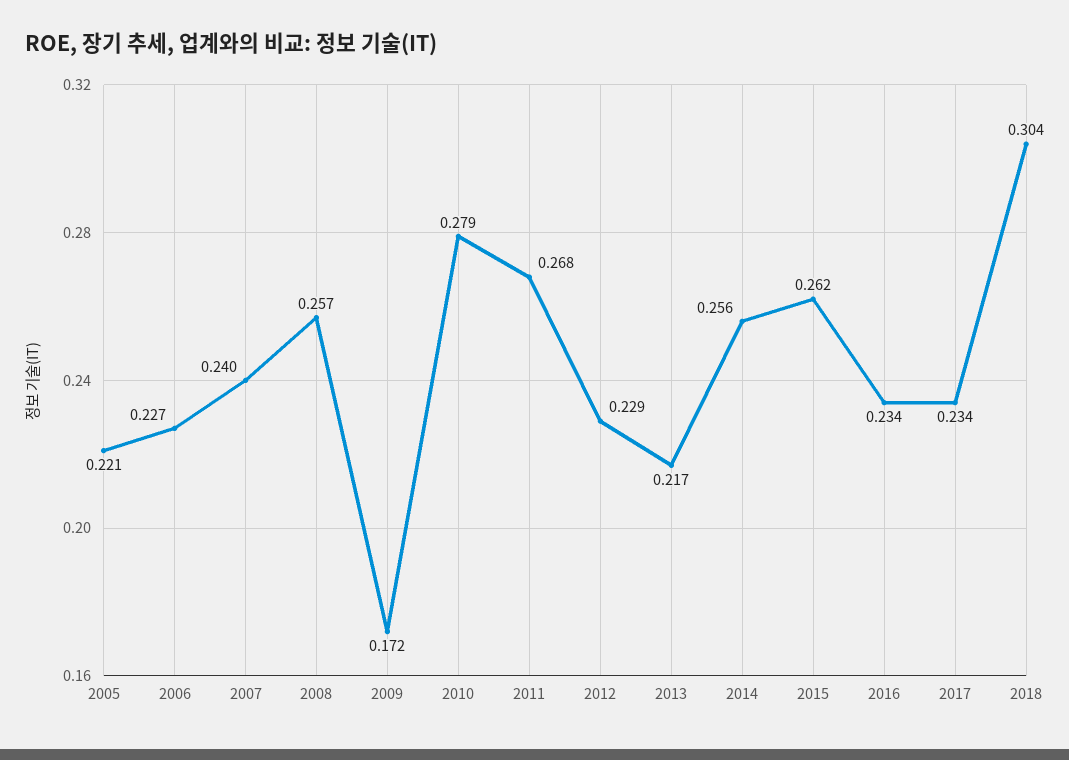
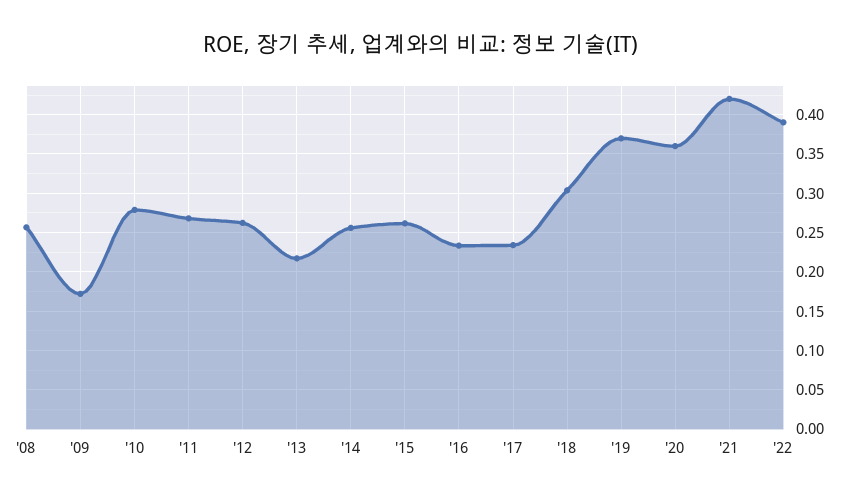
2005: 0.221 -> none
2006: 0.227 -> none
2007: 0.24 -> none
2012: 0.229 -> 0.26
'19: none -> 0.37
'20: none -> 0.36
'21: none -> 0.42
'22: none -> 0.39

